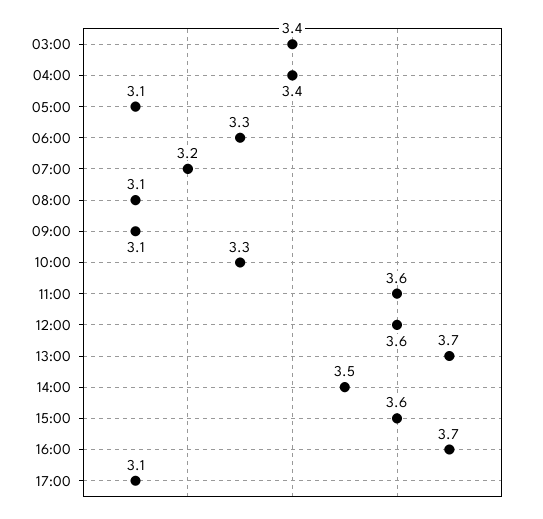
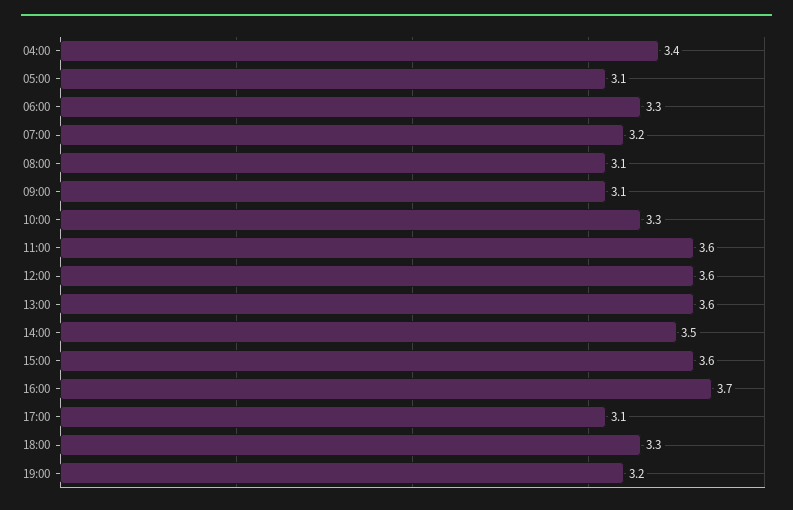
03:00: 3.4 -> none
13:00: 3.7 -> 3.6
18:00: none -> 3.3
19:00: none -> 3.2

